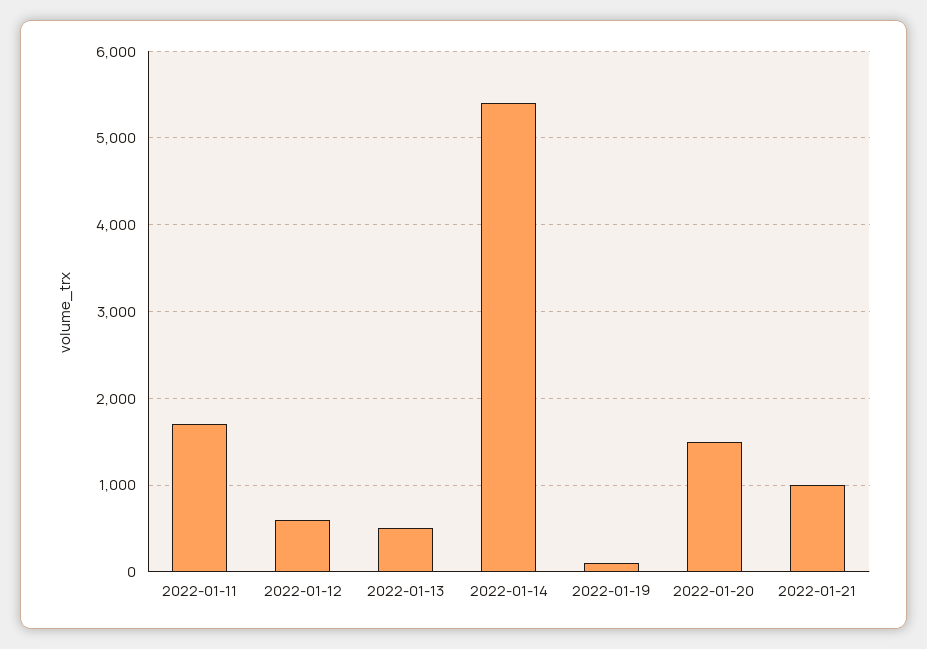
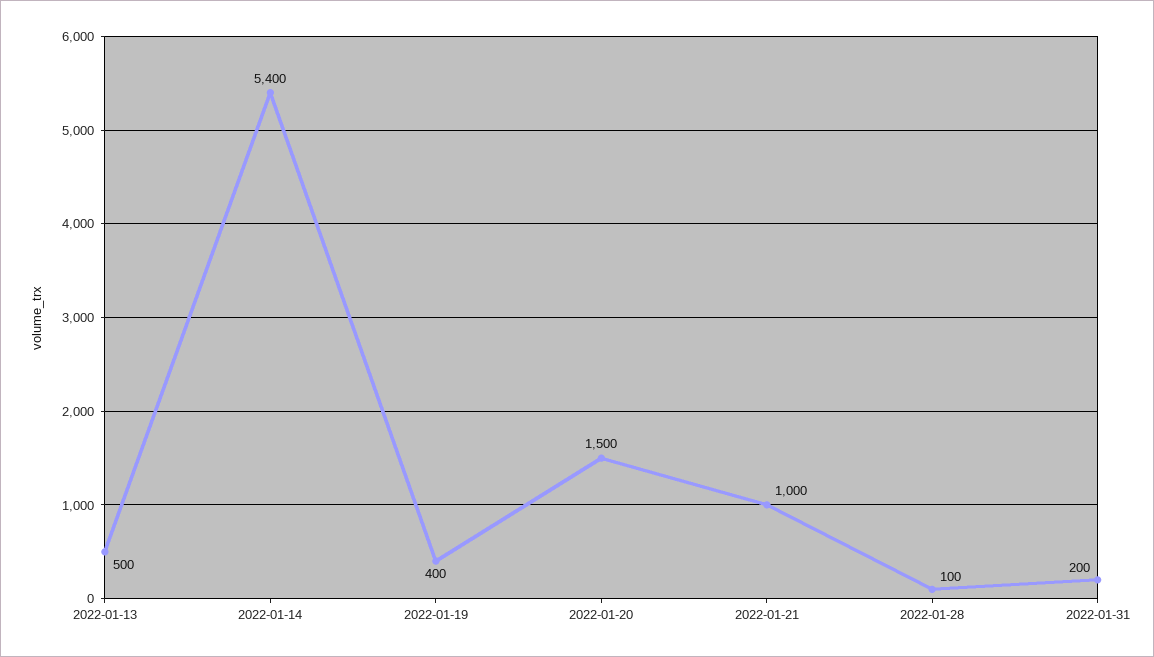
2022-01-11: 1700 -> none
2022-01-12: 600 -> none
2022-01-19: 100 -> 400
2022-01-28: none -> 100
2022-01-31: none -> 200

